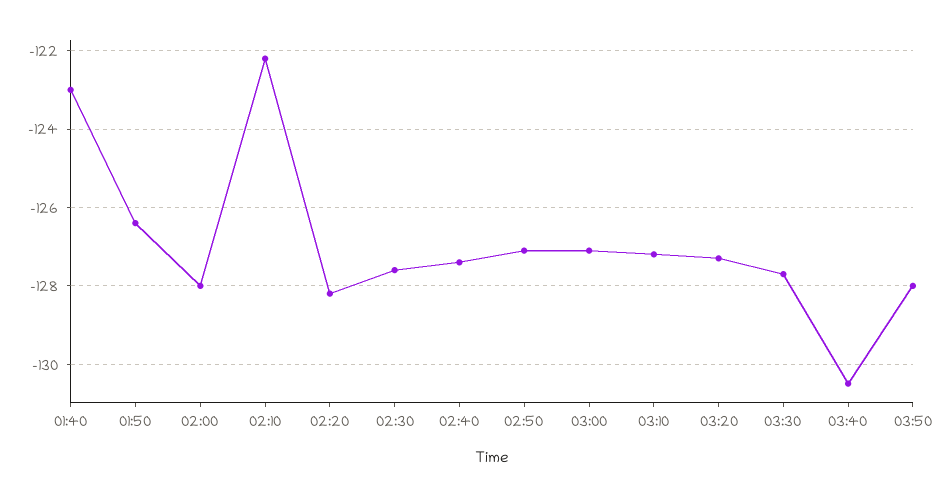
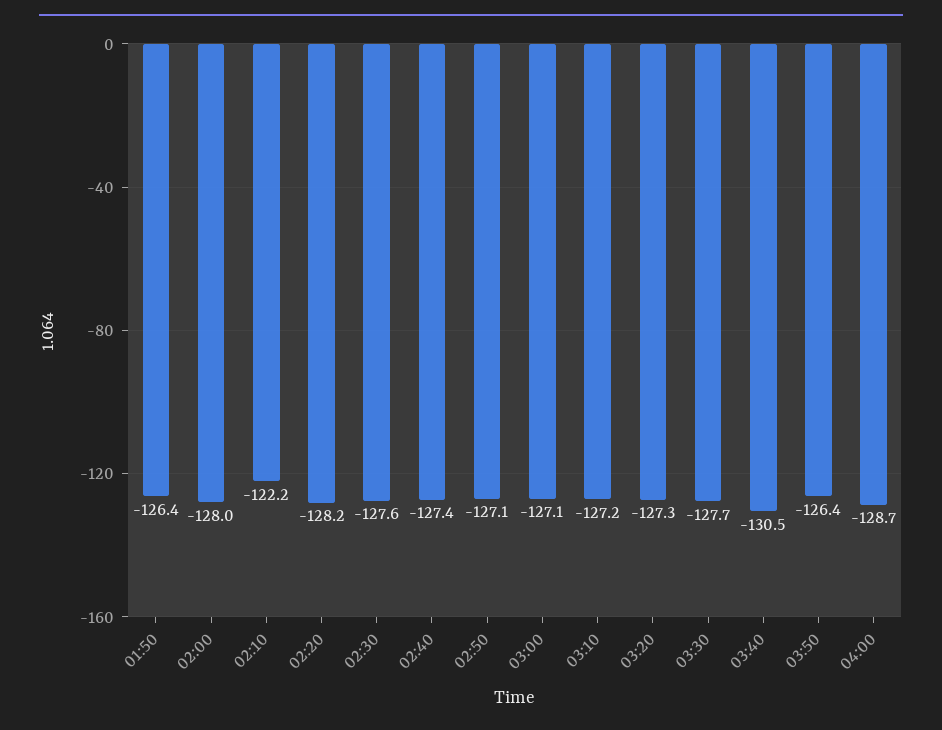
01:40: -123 -> none
03:50: -128 -> -126.4
04:00: none -> -128.7

